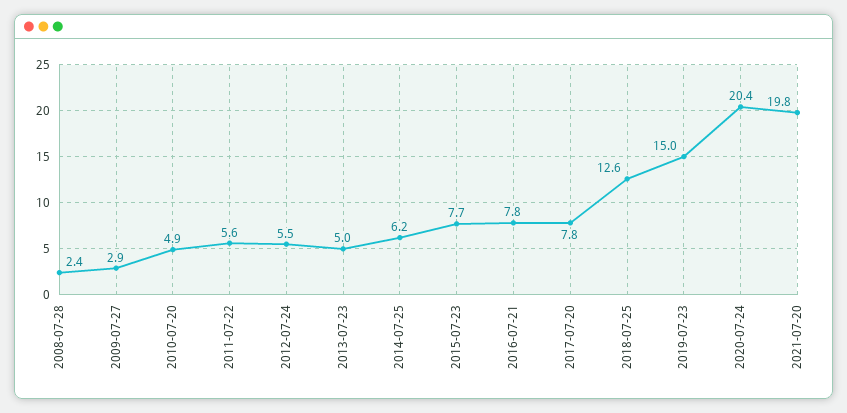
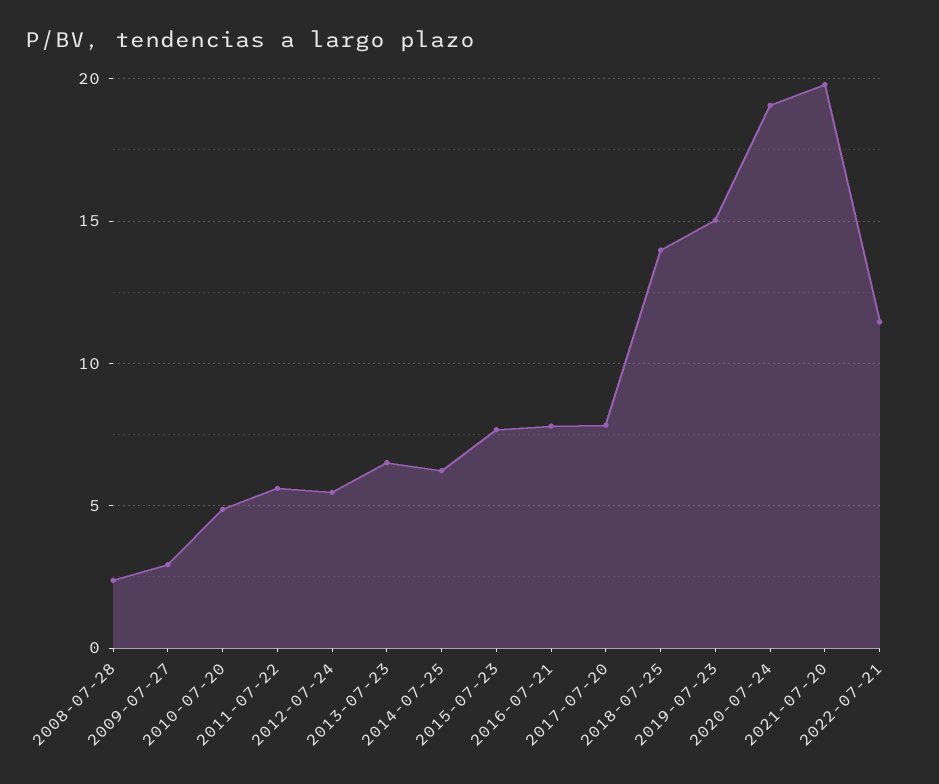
2013-07-23: 5 -> 6.5
2018-07-25: 12.6 -> 14
2020-07-24: 20.4 -> 19
2022-07-21: none -> 11.5

